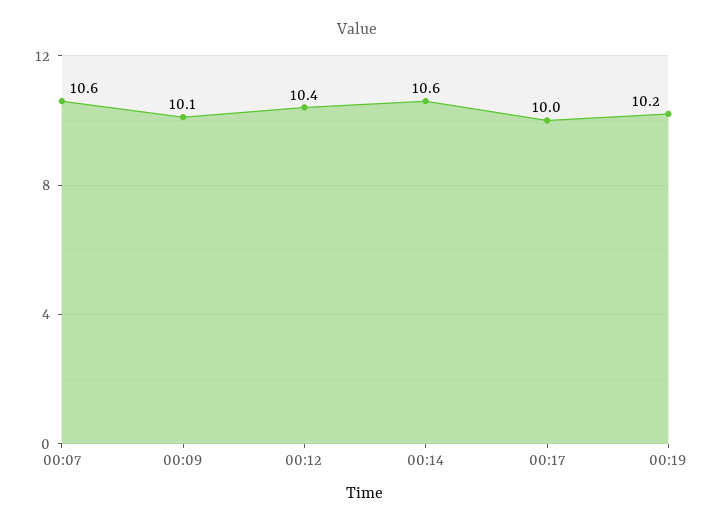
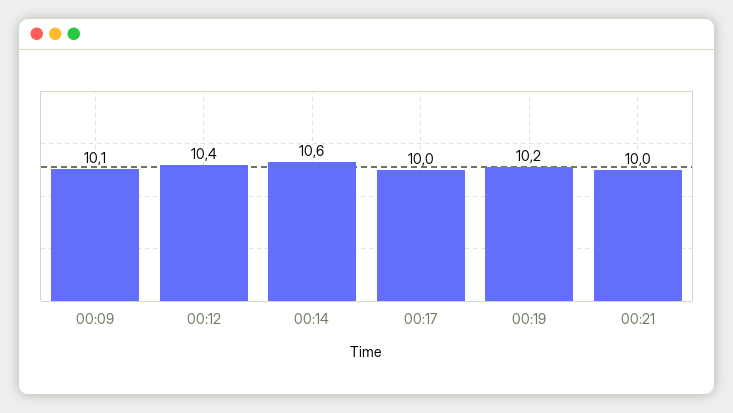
00:07: 10.6 -> none
00:21: none -> 10

